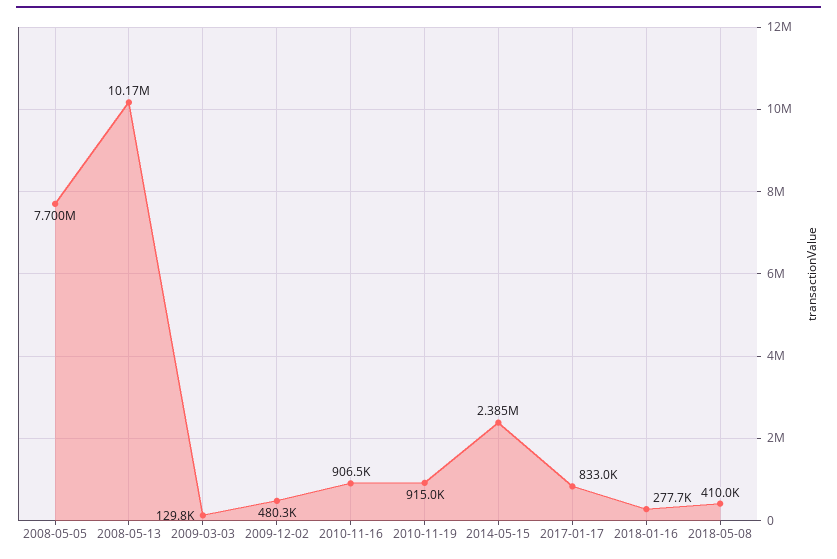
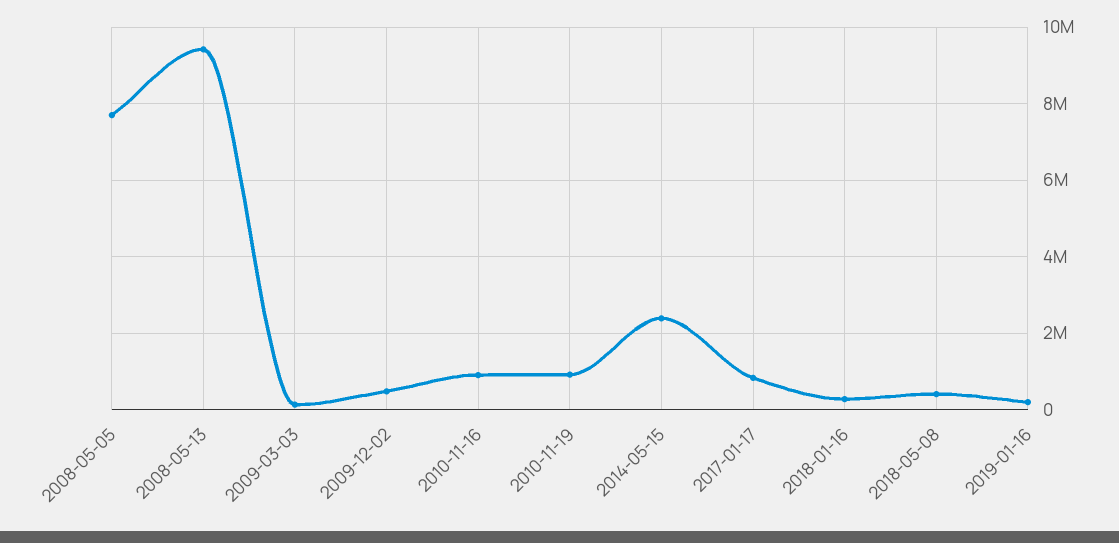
2008-05-13: 10170000 -> 9400000
2019-01-16: none -> 200000

